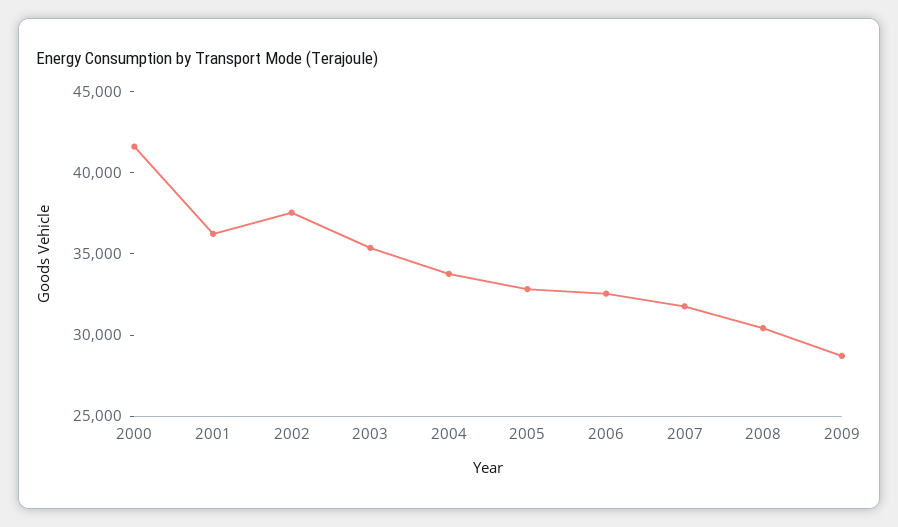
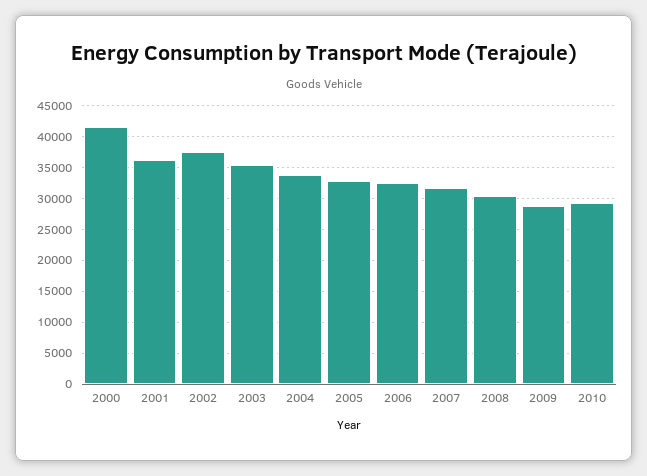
2010: none -> 29000

